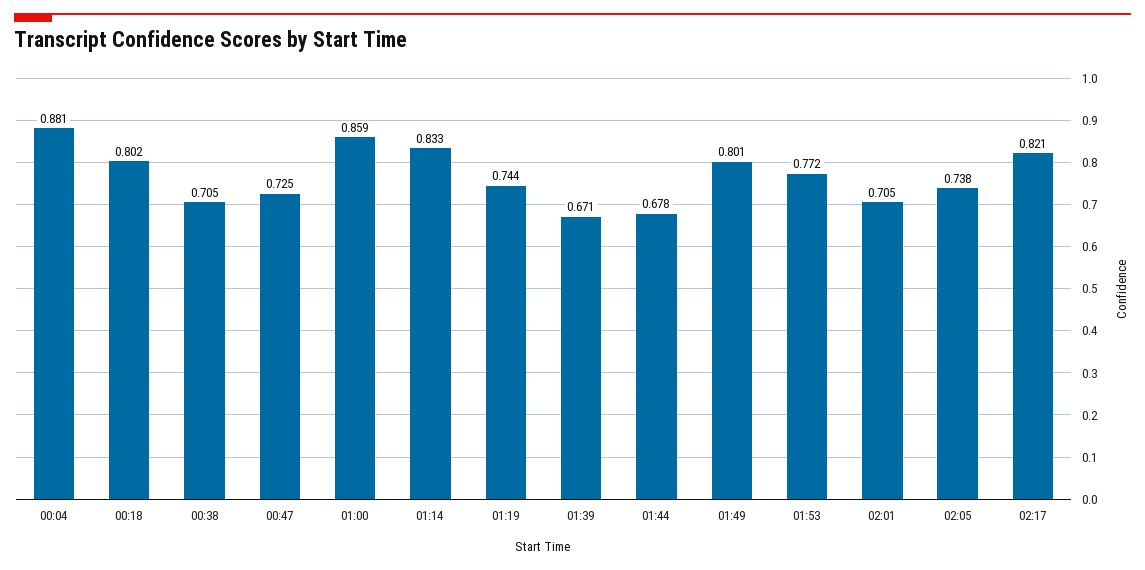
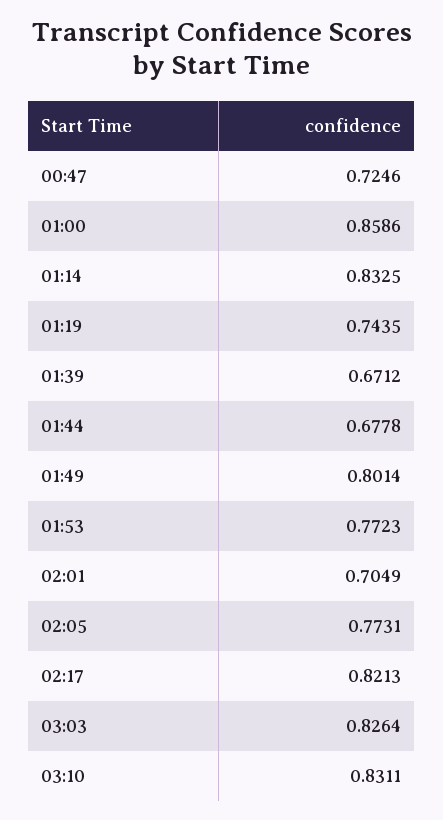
00:04: 0.881 -> none
00:18: 0.802 -> none
00:38: 0.705 -> none
02:05: 0.738 -> 0.7731
03:03: none -> 0.8264
03:10: none -> 0.8311

